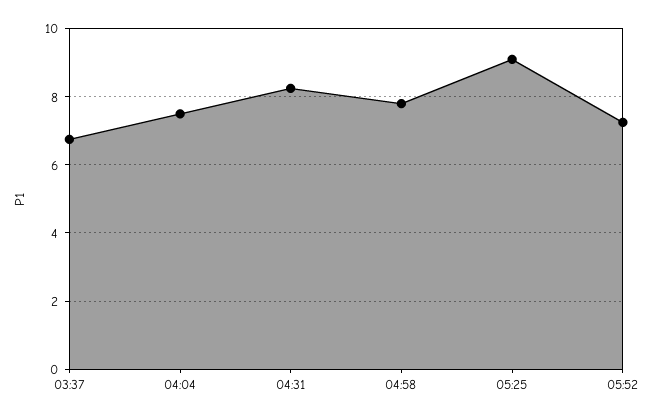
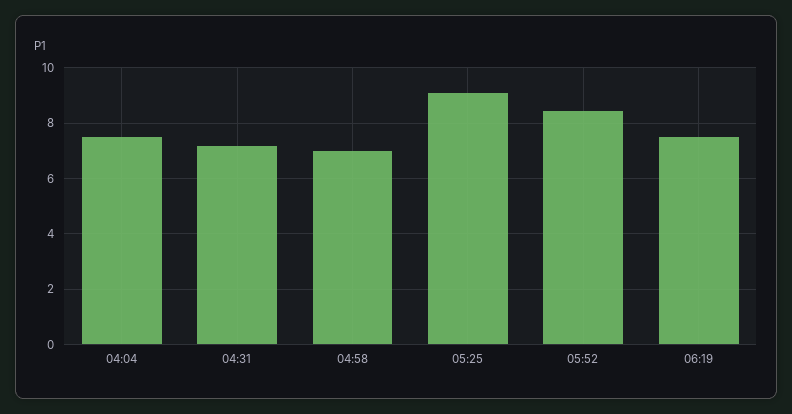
03:37: 6.8 -> none
04:31: 8.2 -> 7.25
04:58: 7.8 -> 7
05:52: 7.2 -> 8.5
06:19: none -> 7.5

